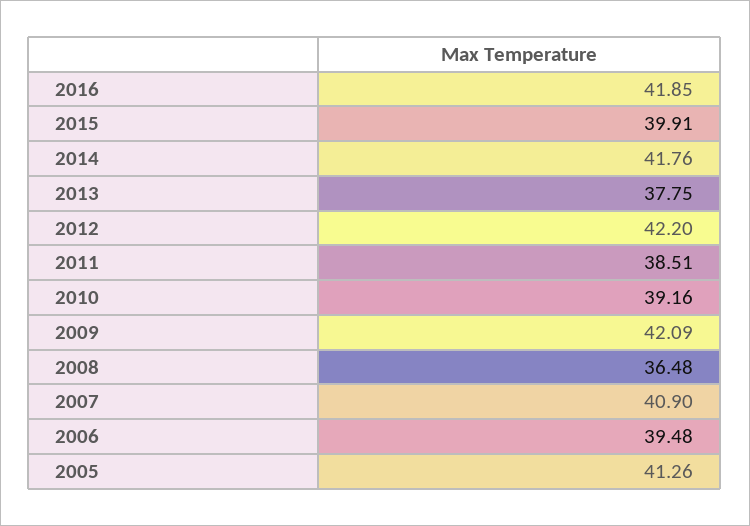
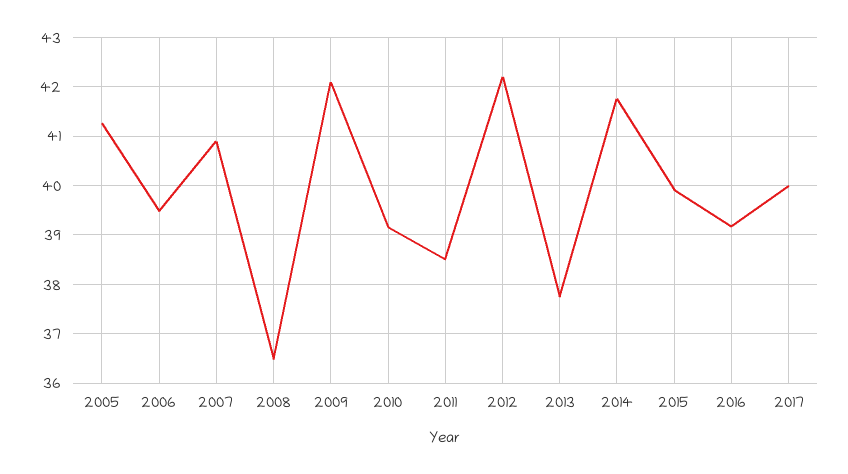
2016: 41.85 -> 39.2
2017: none -> 40

